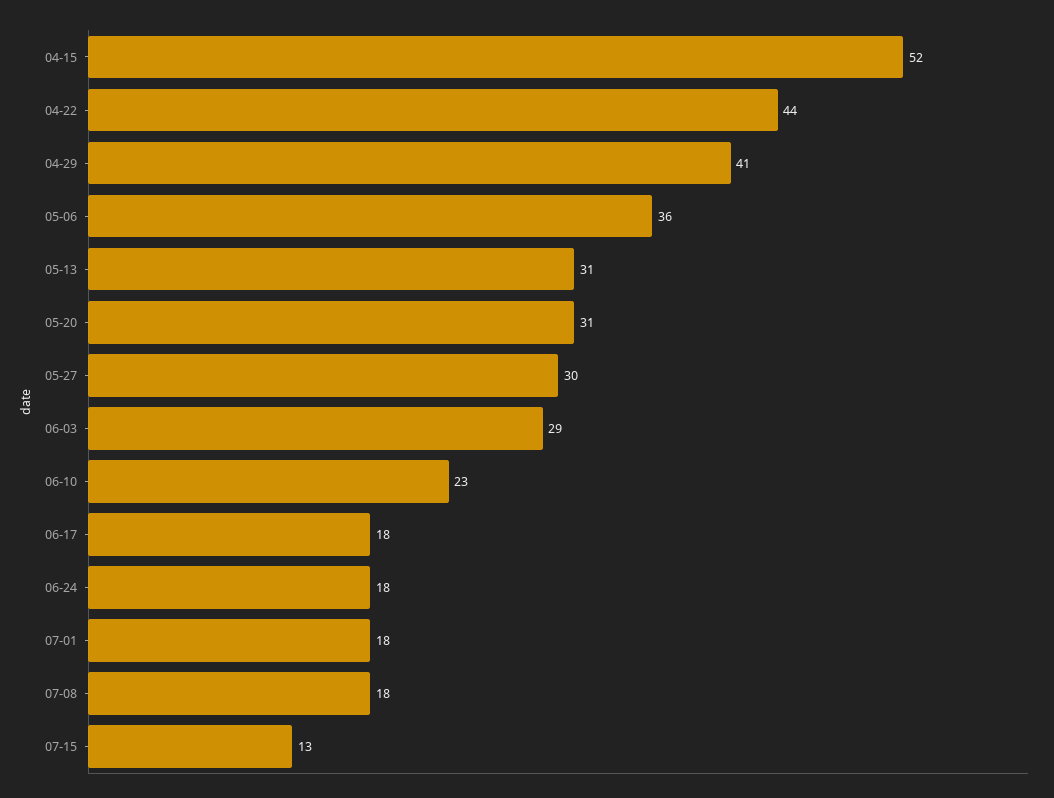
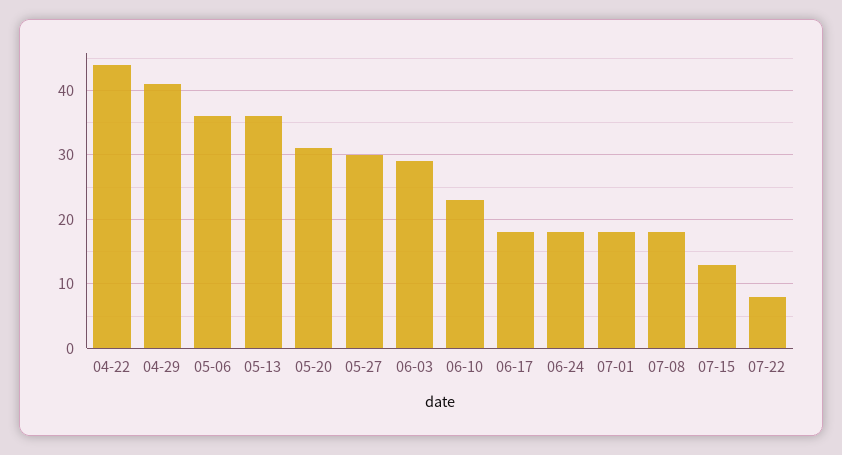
04-15: 52 -> none
05-13: 31 -> 36
07-22: none -> 8

